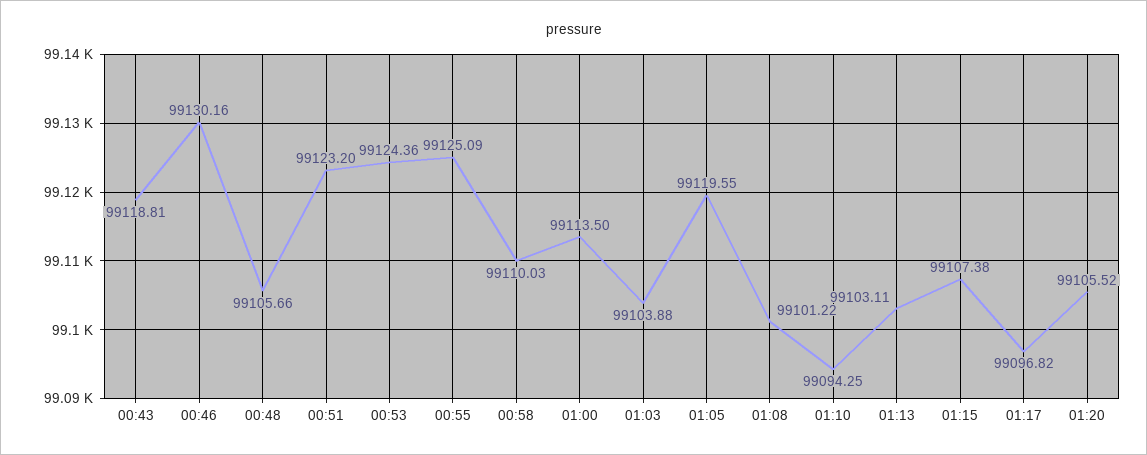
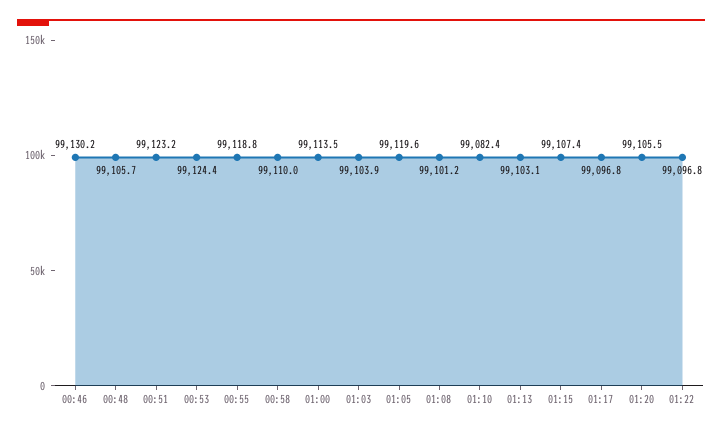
00:43: 99118.81 -> none
00:55: 99125.09 -> 99118.8
01:10: 99094.25 -> 99082.4
01:22: none -> 99096.8

